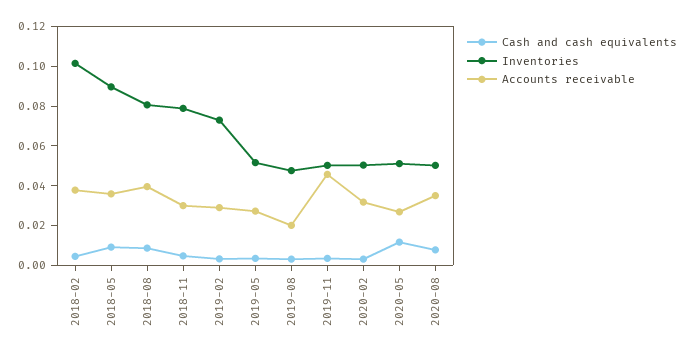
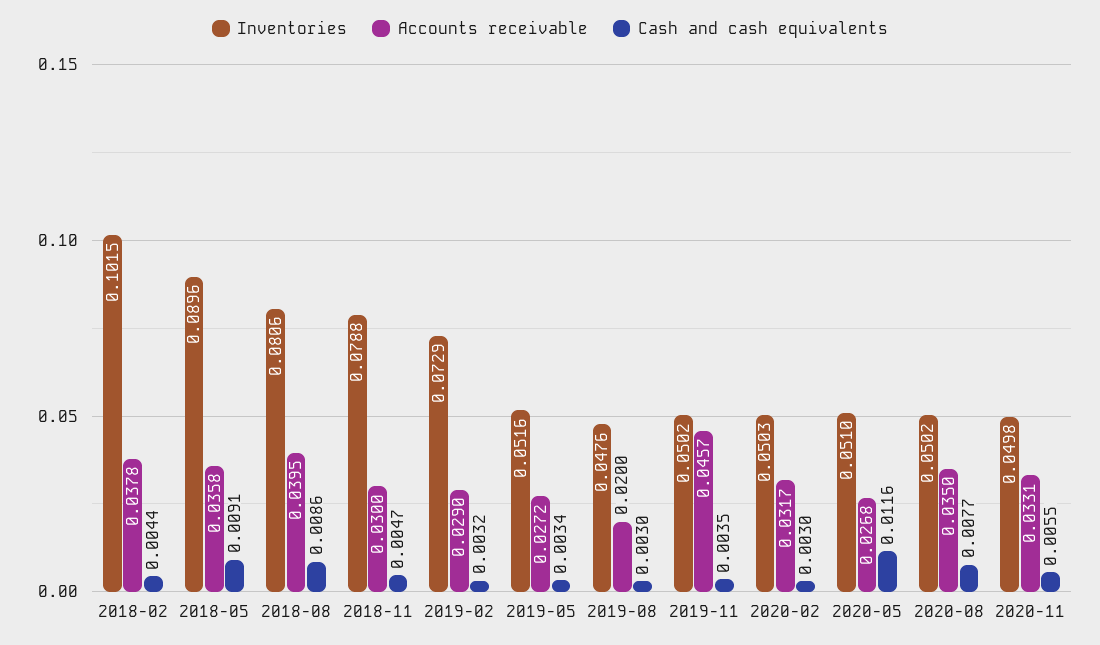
Inventories, 2020-11: none -> 0.0498
Accounts receivable, 2020-11: none -> 0.0331
Cash and cash equivalents, 2020-11: none -> 0.0055

